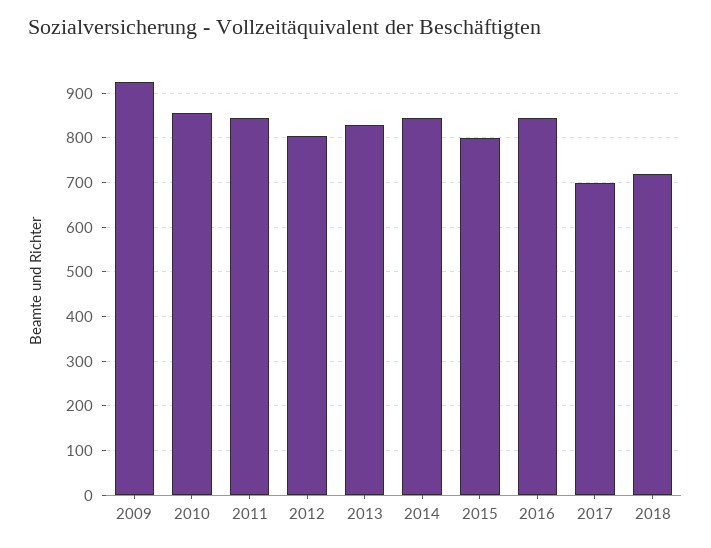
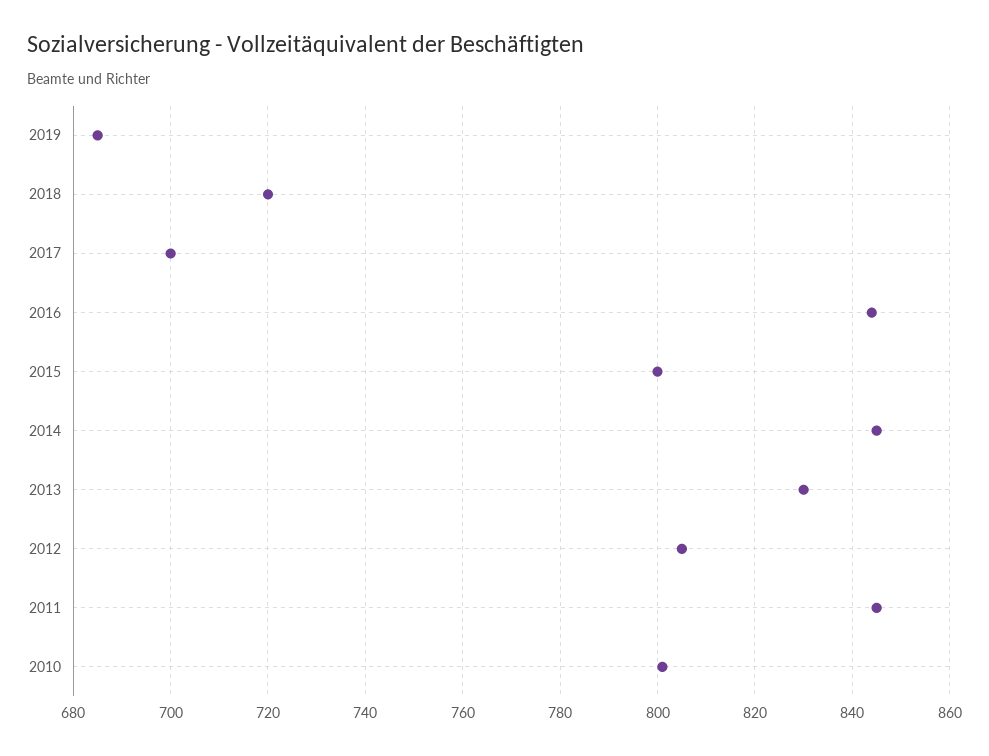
2009: 920 -> none
2010: 860 -> 800
2019: none -> 685

